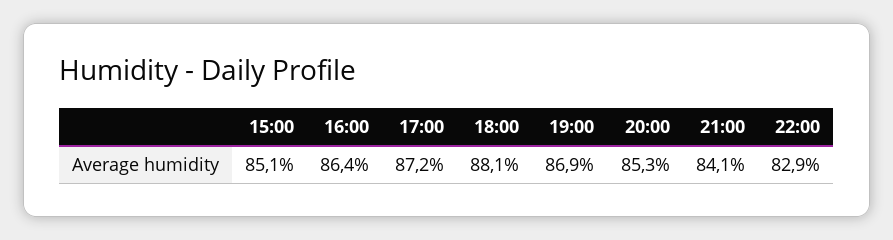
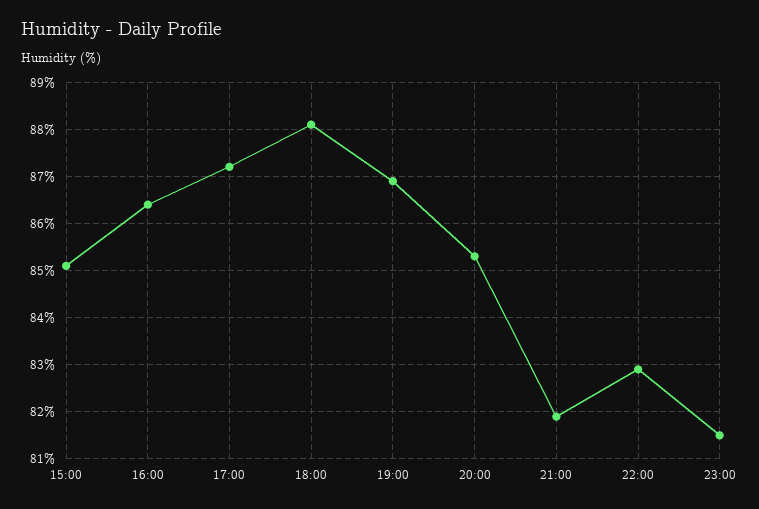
21:00: 84.1 -> 82
23:00: none -> 81.5

